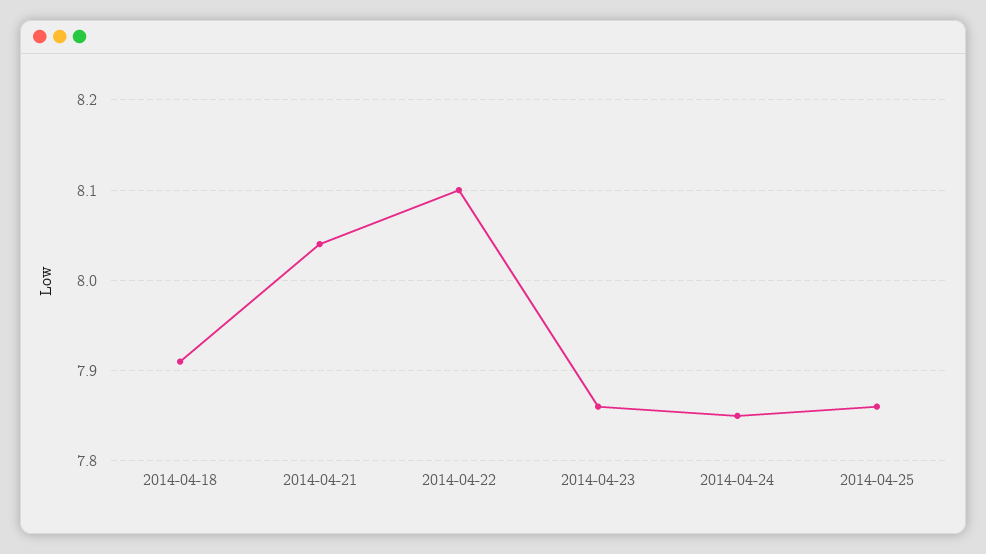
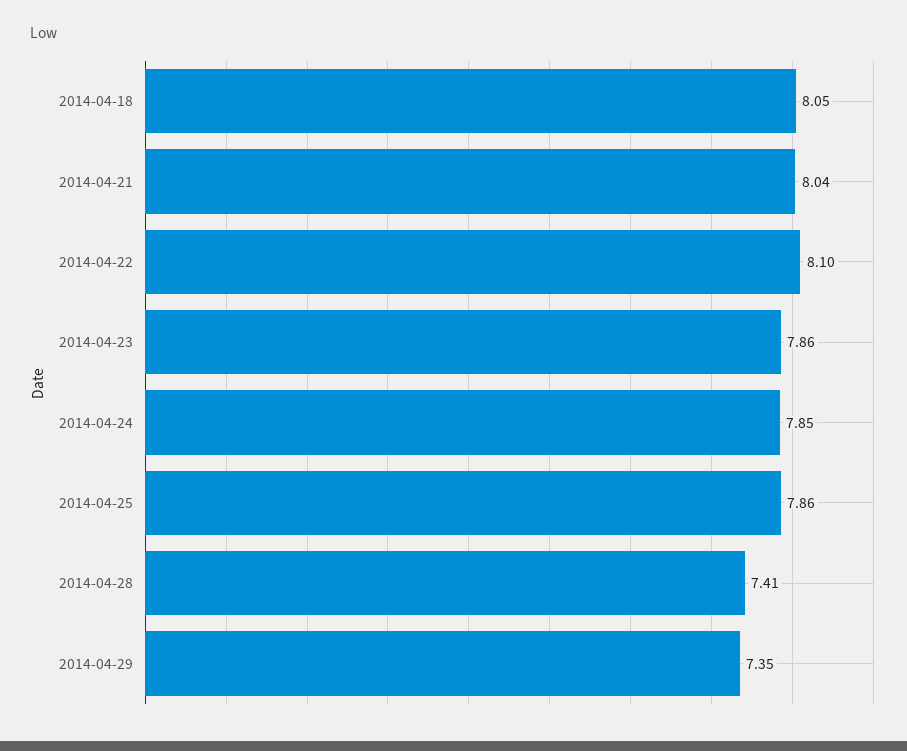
2014-04-18: 7.91 -> 8.05
2014-04-28: none -> 7.41
2014-04-29: none -> 7.35

